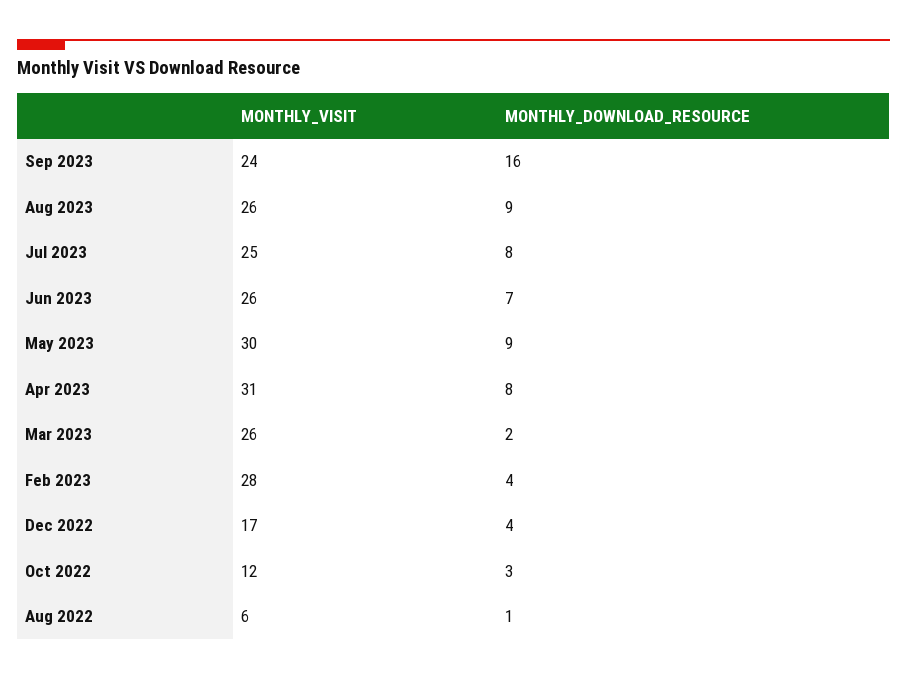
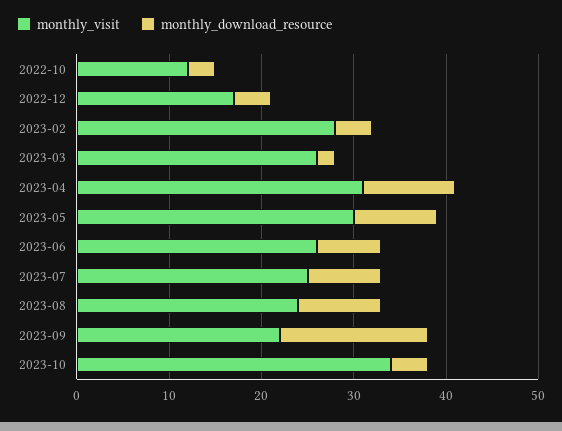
MONTHLY_VISIT, Sep 2023: 24 -> 22
MONTHLY_VISIT, Aug 2023: 26 -> 24
MONTHLY_DOWNLOAD_RESOURCE, Apr 2023: 8 -> 10
MONTHLY_VISIT, Aug 2022: 6 -> none
MONTHLY_DOWNLOAD_RESOURCE, Aug 2022: 1 -> none
MONTHLY_VISIT, 2023-10: none -> 34
MONTHLY_DOWNLOAD_RESOURCE, 2023-10: none -> 4

